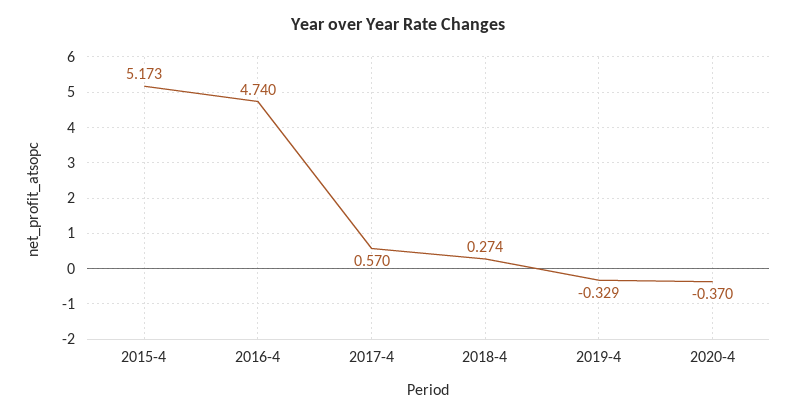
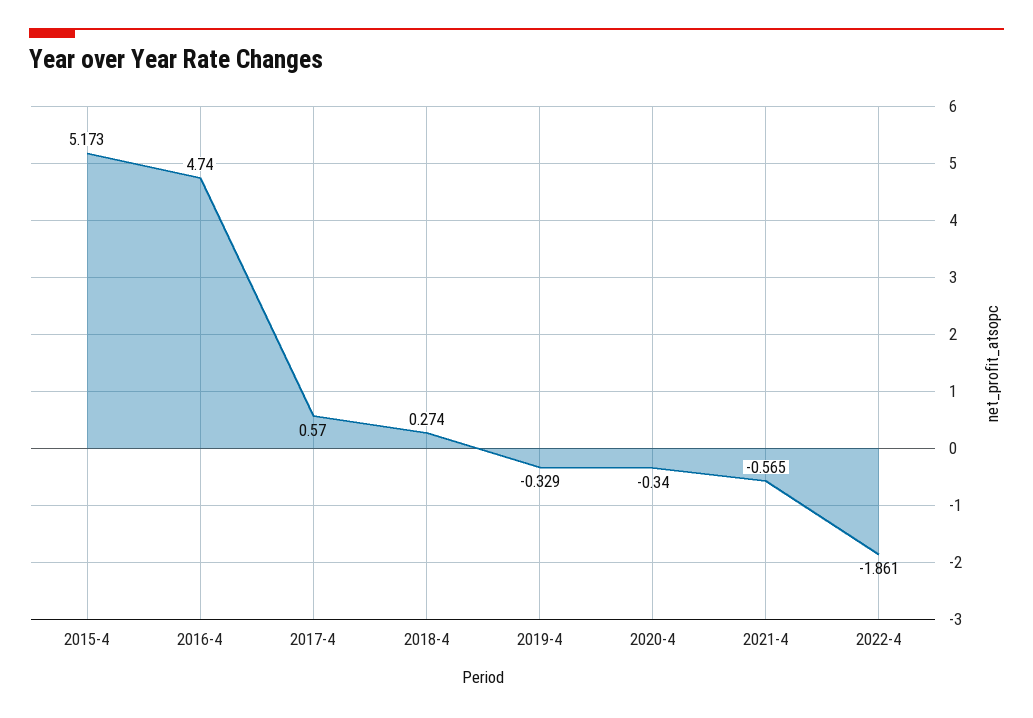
2020-4: -0.37 -> -0.34
2021-4: none -> -0.565
2022-4: none -> -1.861

